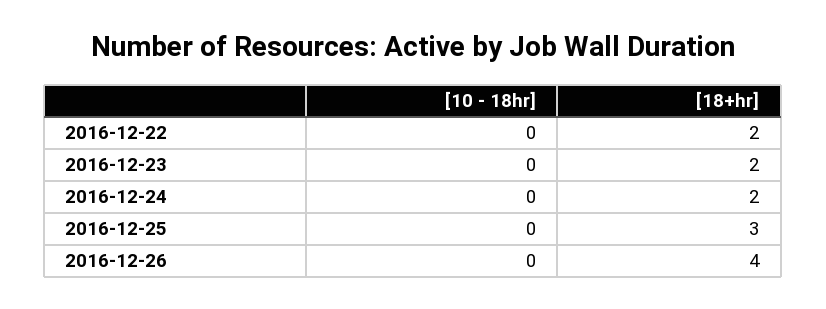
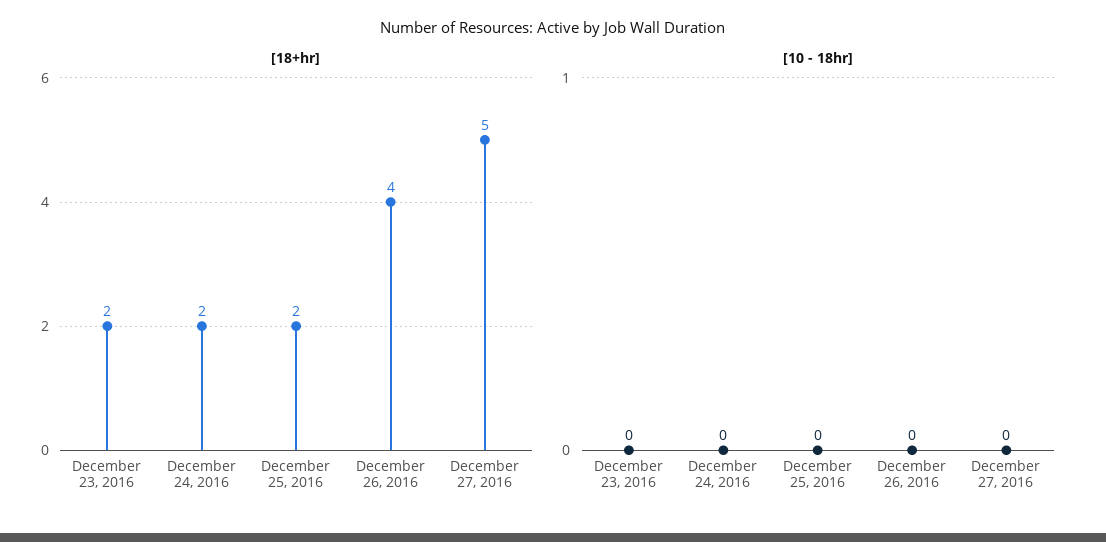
[10 - 18hr], 2016-12-22: 0 -> none
[18+hr], 2016-12-22: 2 -> none
[18+hr], 2016-12-25: 3 -> 2
[18+hr], December 27, 2016: none -> 5
[10 - 18hr], December 27, 2016: none -> 0

